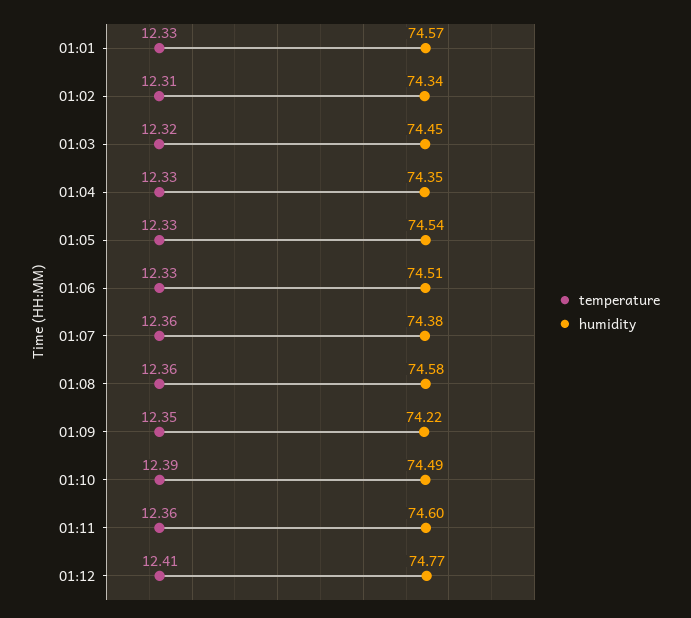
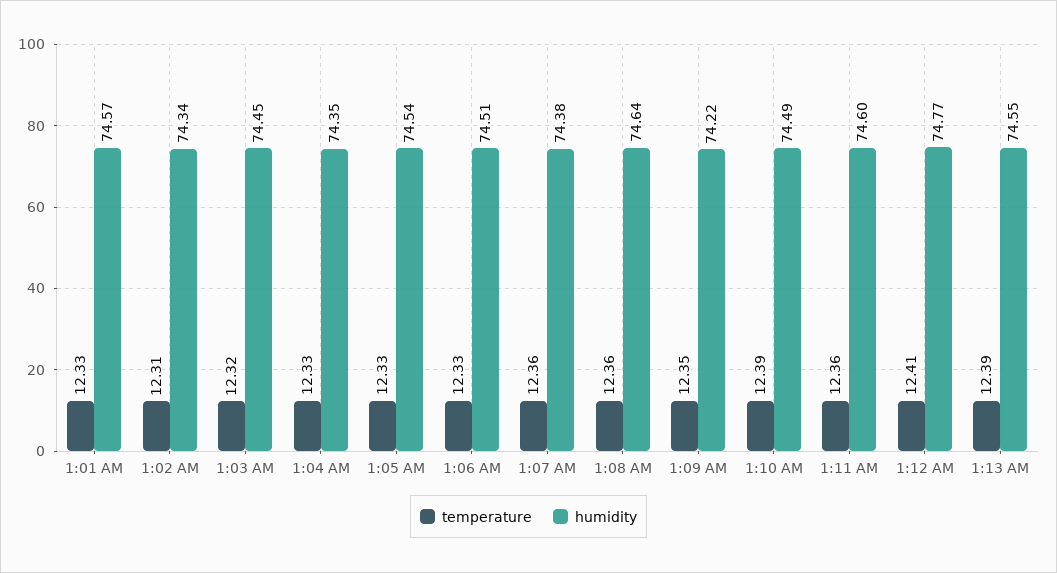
humidity, 01:08: 74.58 -> 74.64
temperature, 1:13 AM: none -> 12.39
humidity, 1:13 AM: none -> 74.55

